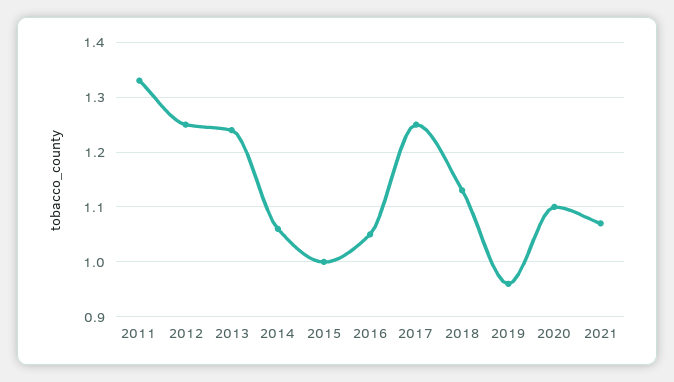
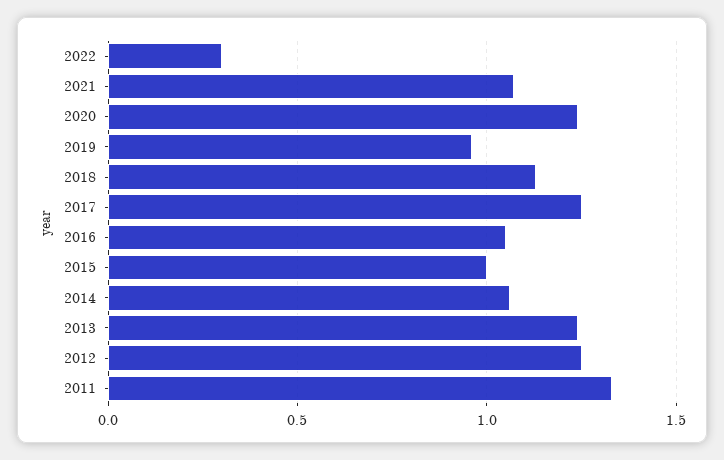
2020: 1.1 -> 1.25
2022: none -> 0.3

